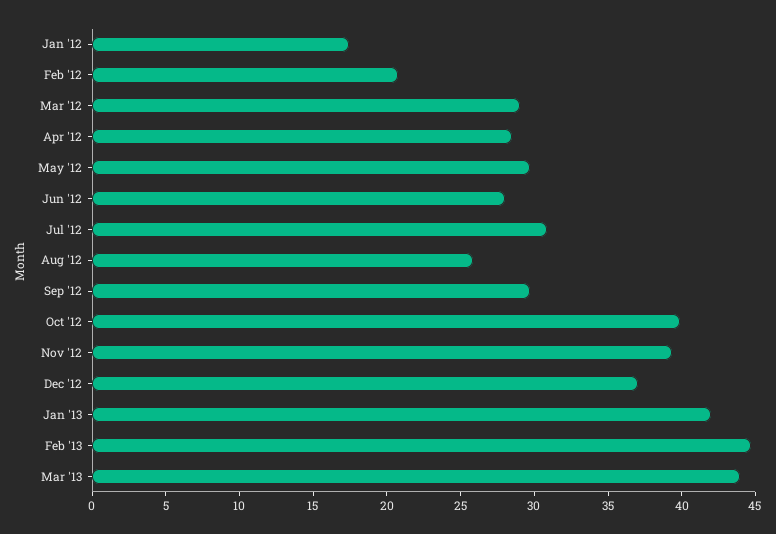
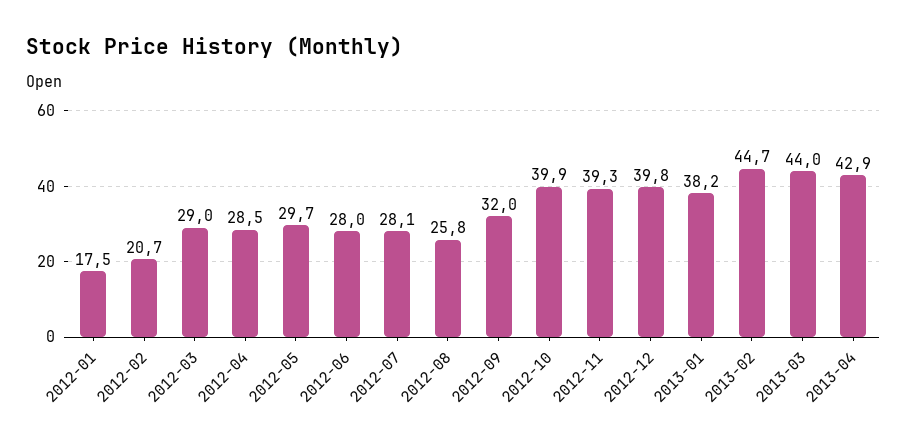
Jul '12: 31 -> 28.1
Sep '12: 30 -> 32
Dec '12: 37 -> 39.8
Jan '13: 42 -> 38.2
2013-04: none -> 42.9

